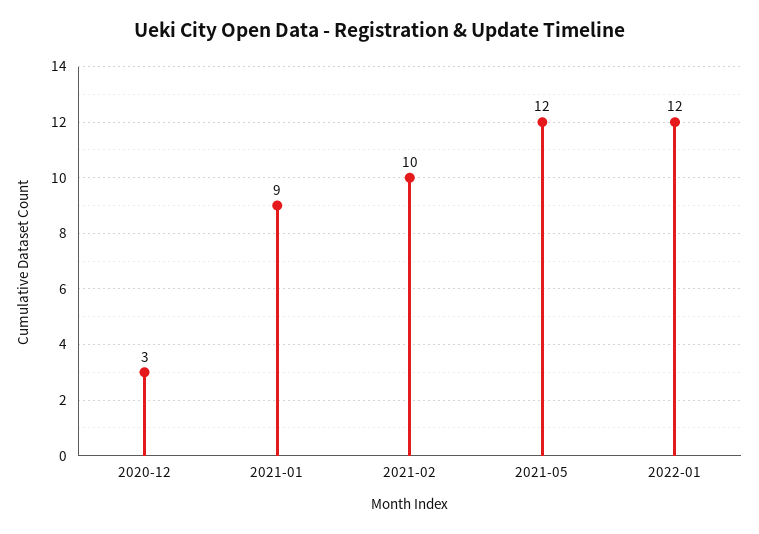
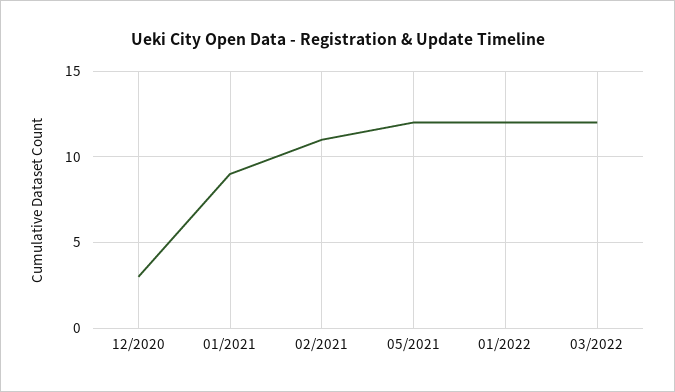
2021-02: 10 -> 11
03/2022: none -> 12

